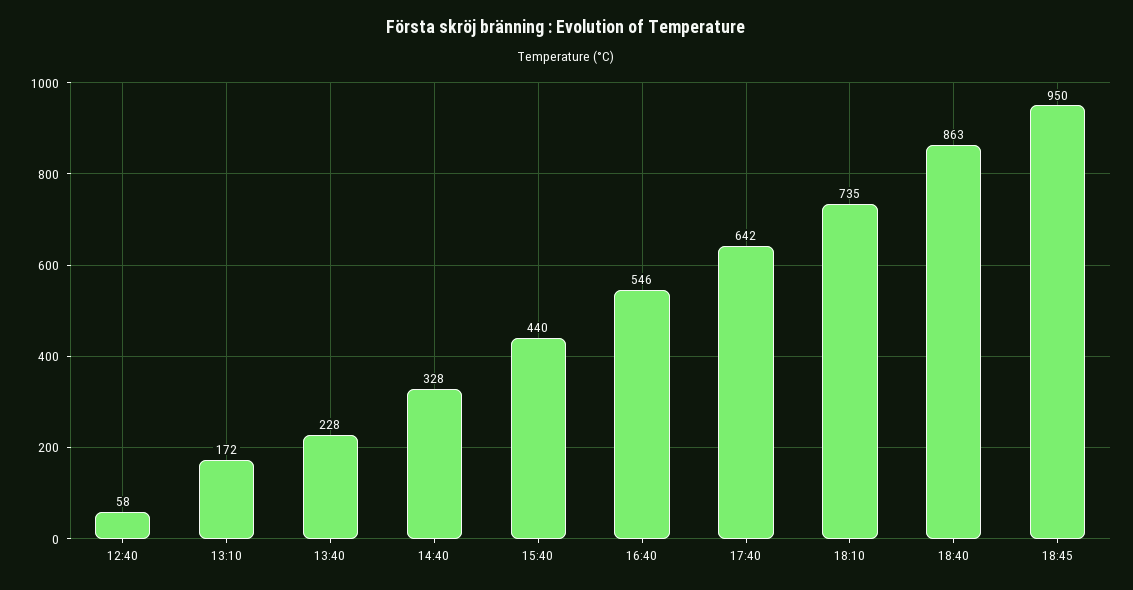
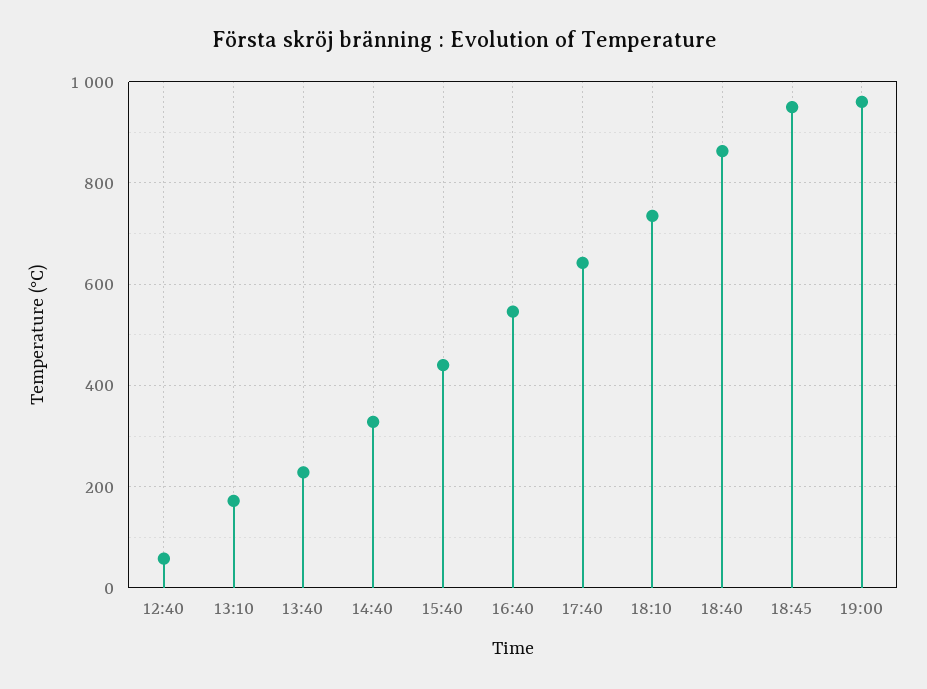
19:00: none -> 960

